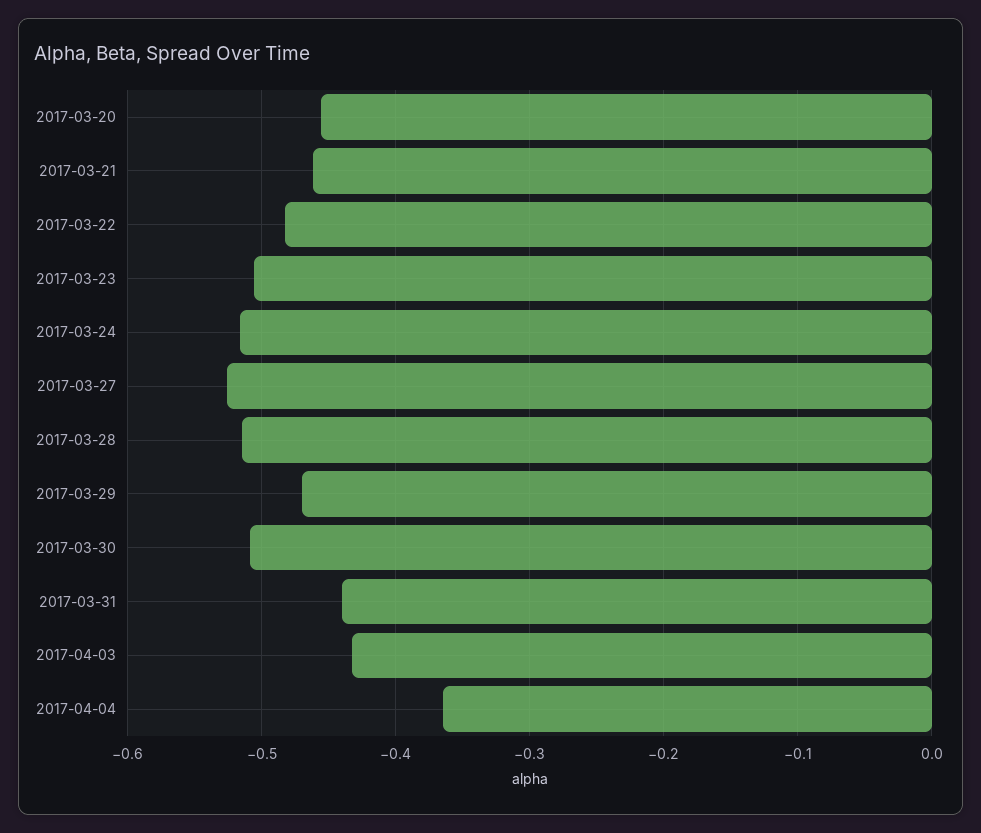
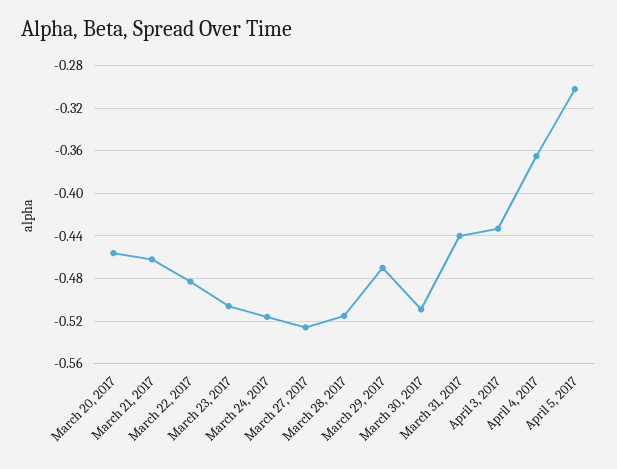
April 5, 2017: none -> -0.3

